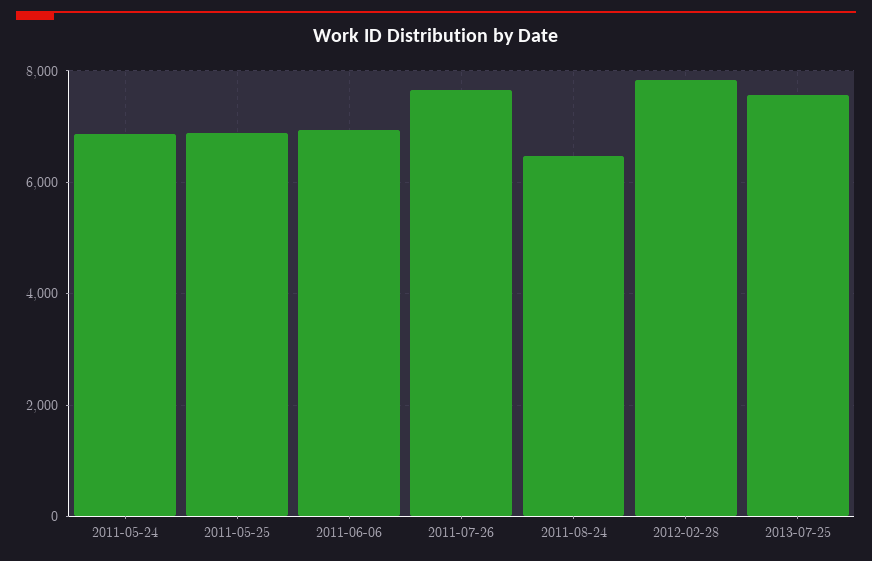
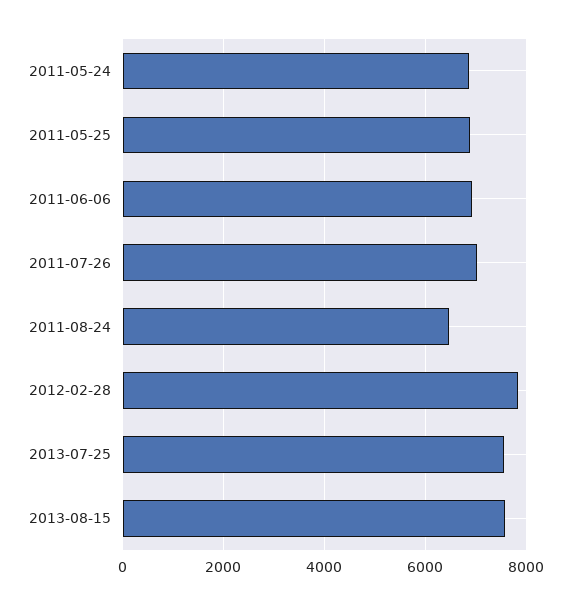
2011-07-26: 7600 -> 7000
2013-08-15: none -> 7600

